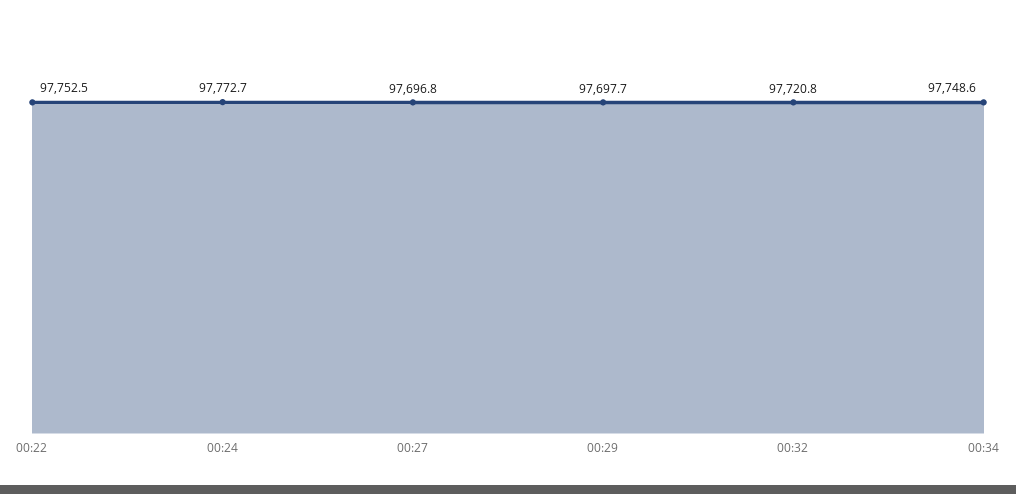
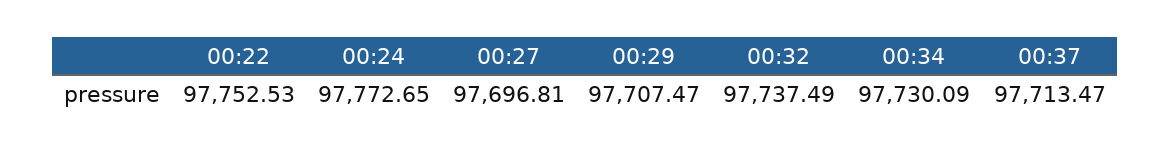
00:29: 97697.7 -> 97707.47
00:32: 97720.8 -> 97737.49
00:34: 97748.6 -> 97730.09
00:37: none -> 97713.47

